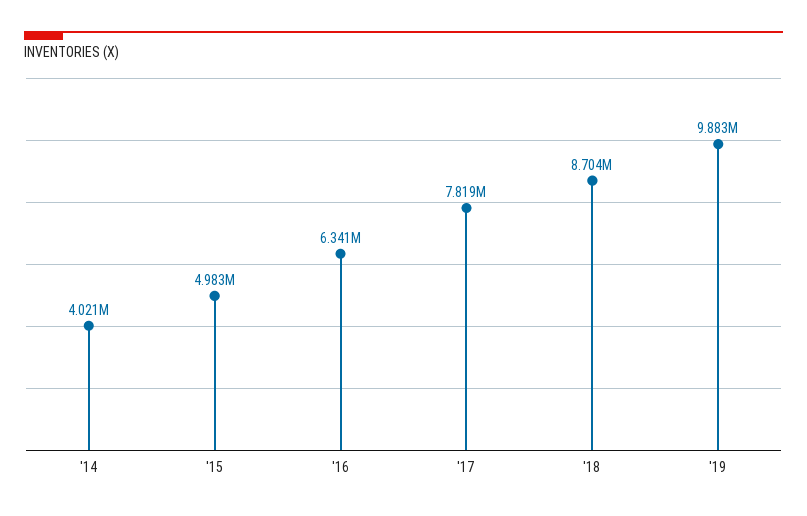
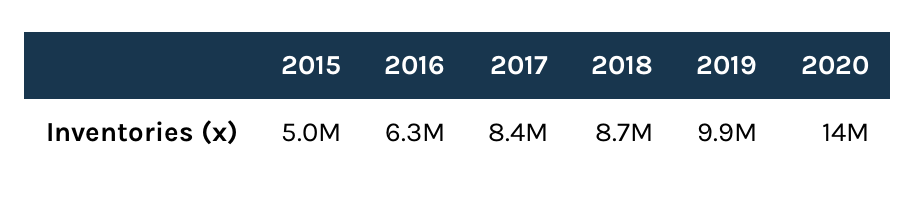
'14: 4021000 -> none
'17: 7819000 -> 8400000
2020: none -> 14000000

